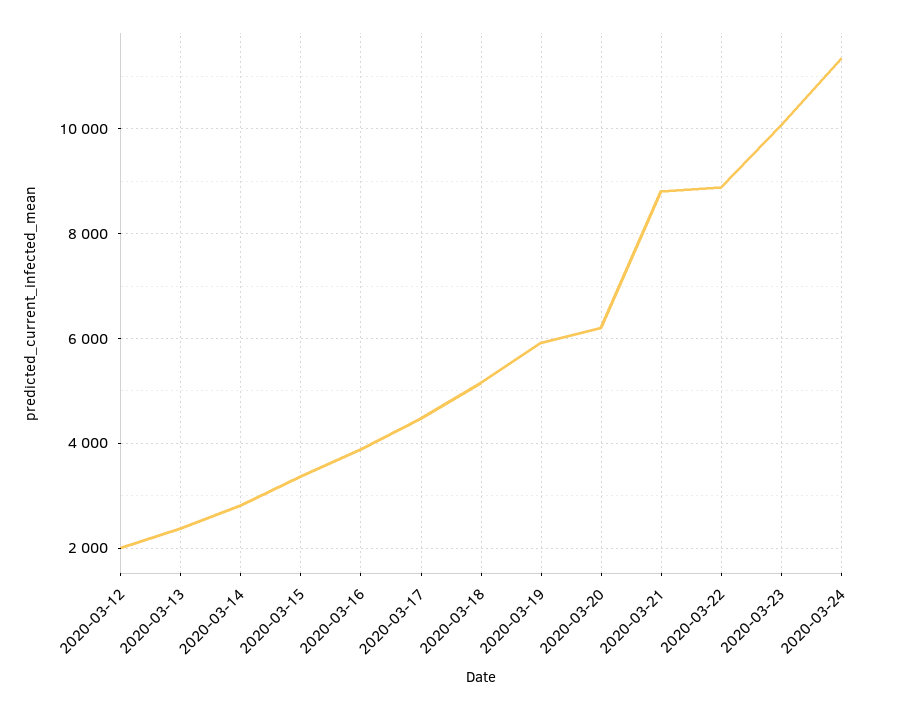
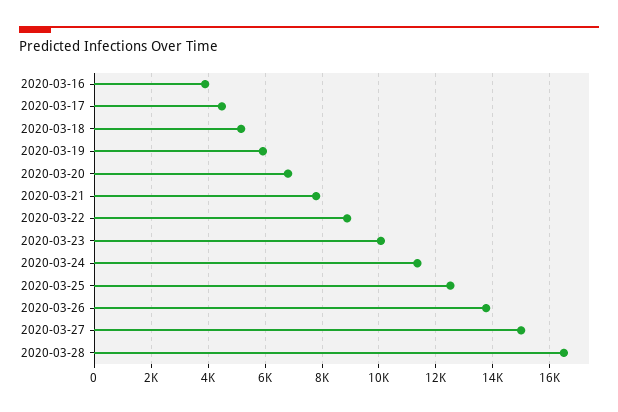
2020-03-12: 2000 -> none
2020-03-13: 2400 -> none
2020-03-14: 2800 -> none
2020-03-15: 3400 -> none
2020-03-20: 6200 -> 6750
2020-03-21: 8800 -> 7750
2020-03-25: none -> 12500
2020-03-26: none -> 13750
2020-03-27: none -> 15000
2020-03-28: none -> 16500

